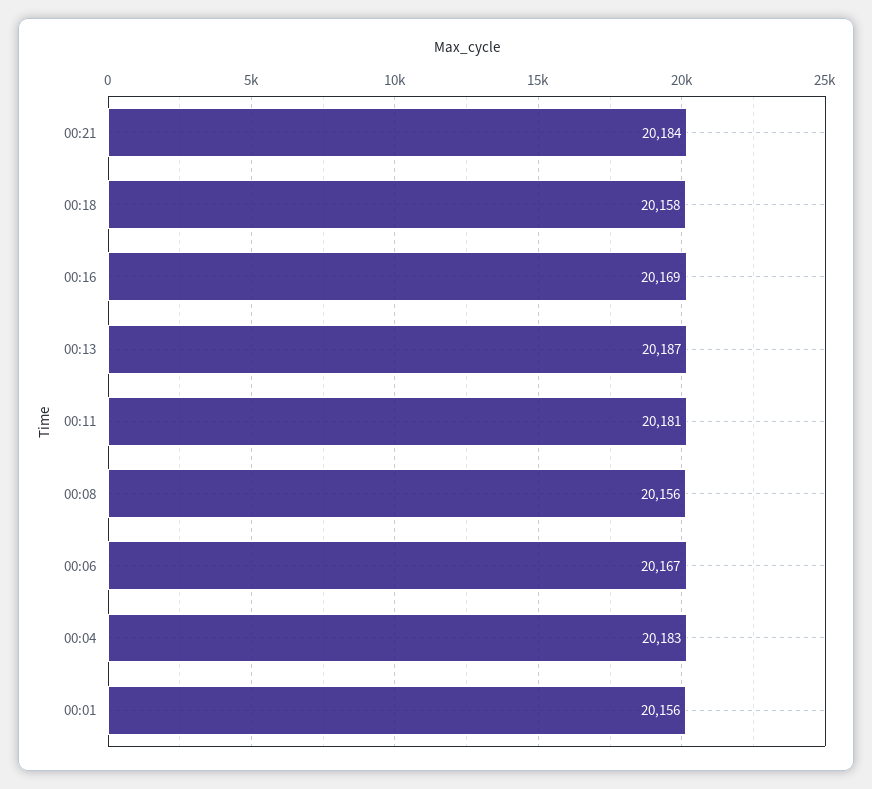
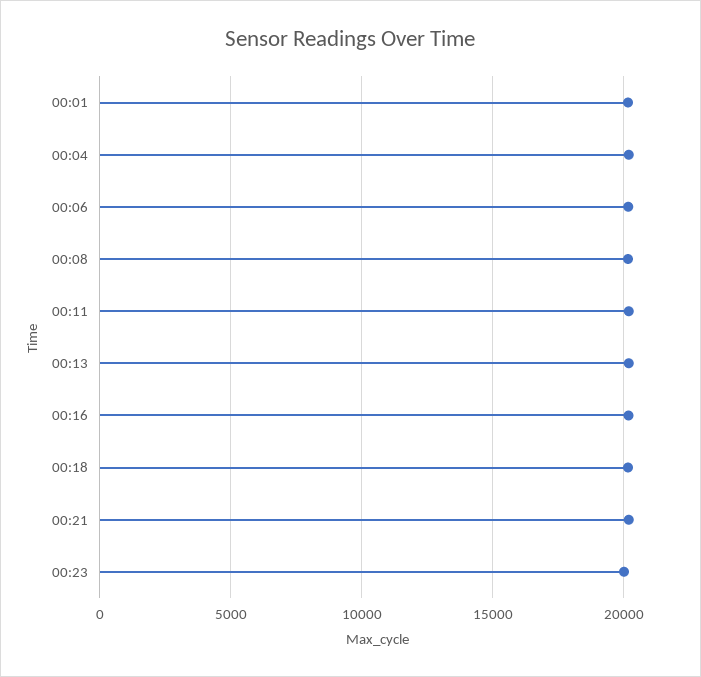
00:23: none -> 20000

